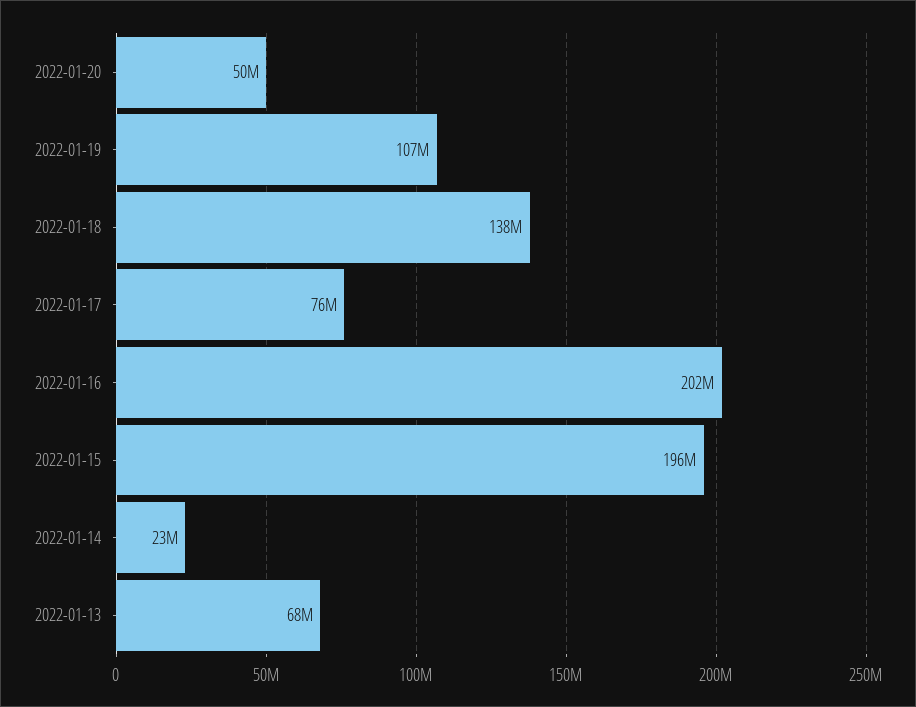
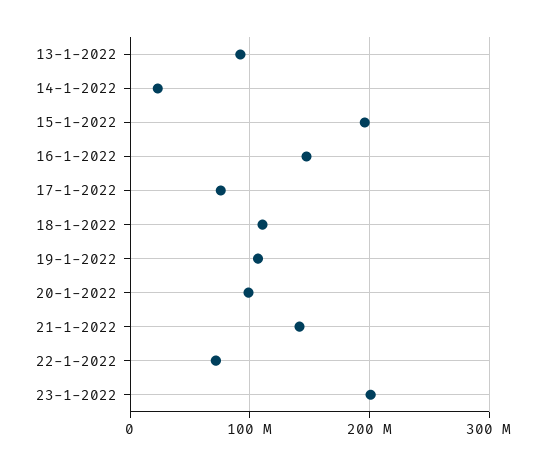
2022-01-20: 50000000 -> 100000000
2022-01-18: 138000000 -> 110000000
2022-01-16: 202000000 -> 150000000
2022-01-13: 68000000 -> 90000000
21-1-2022: none -> 140000000
22-1-2022: none -> 70000000
23-1-2022: none -> 200000000

